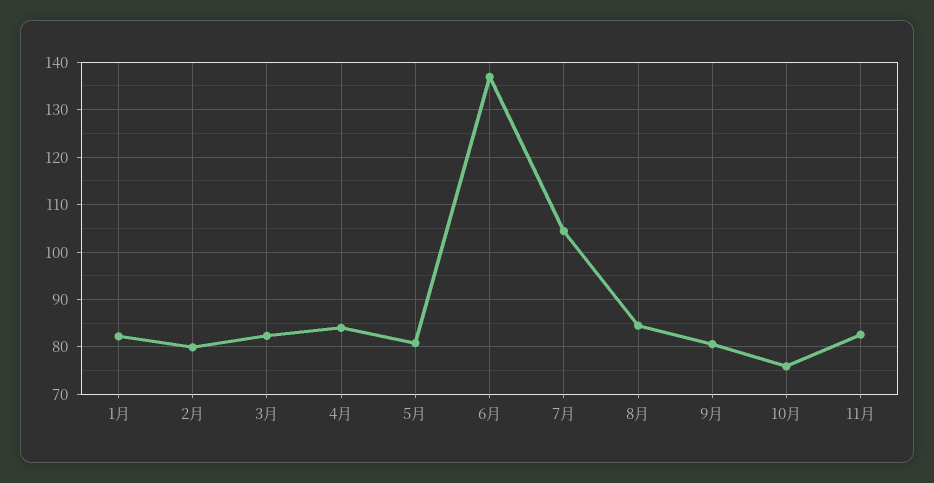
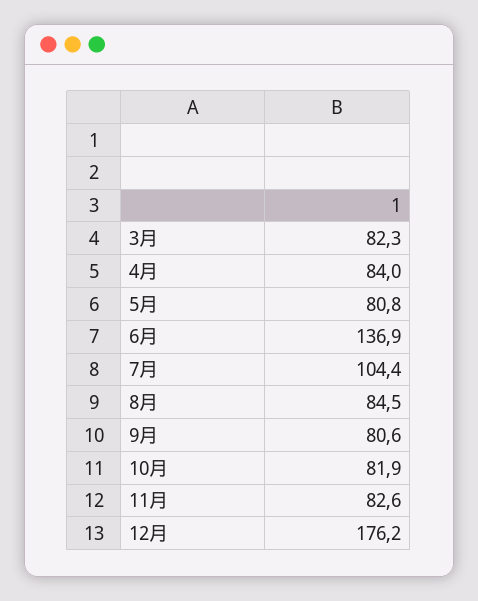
1月: 82 -> none
2月: 80 -> none
10月: 76 -> 81.9
12月: none -> 176.2

